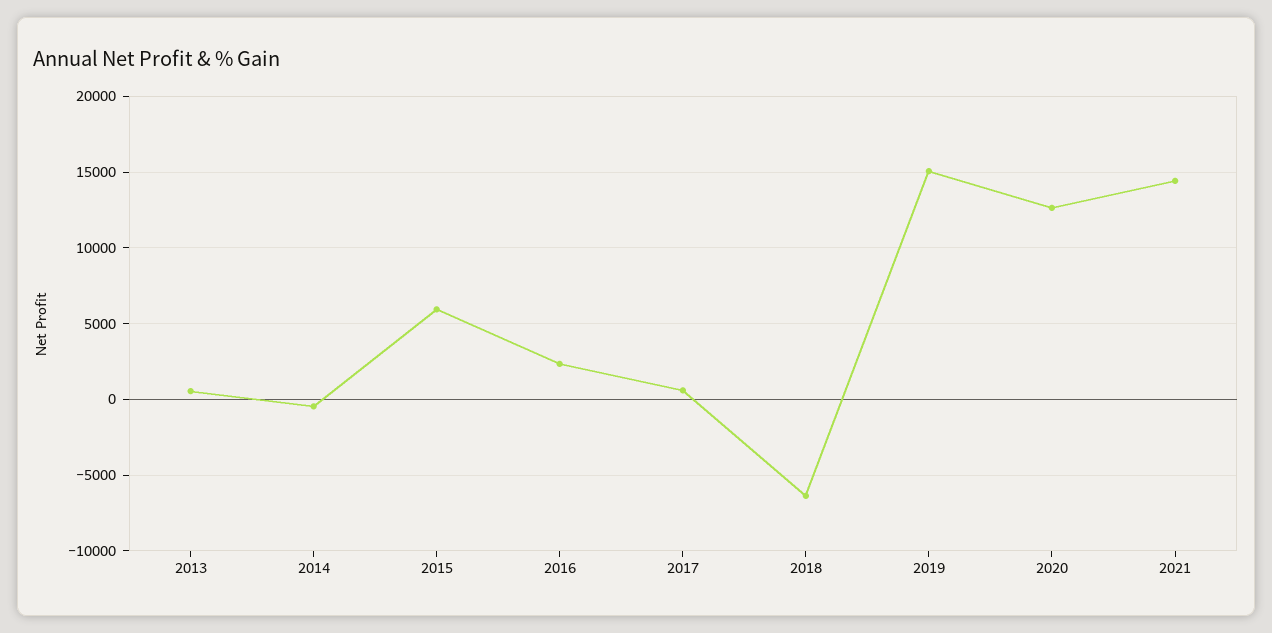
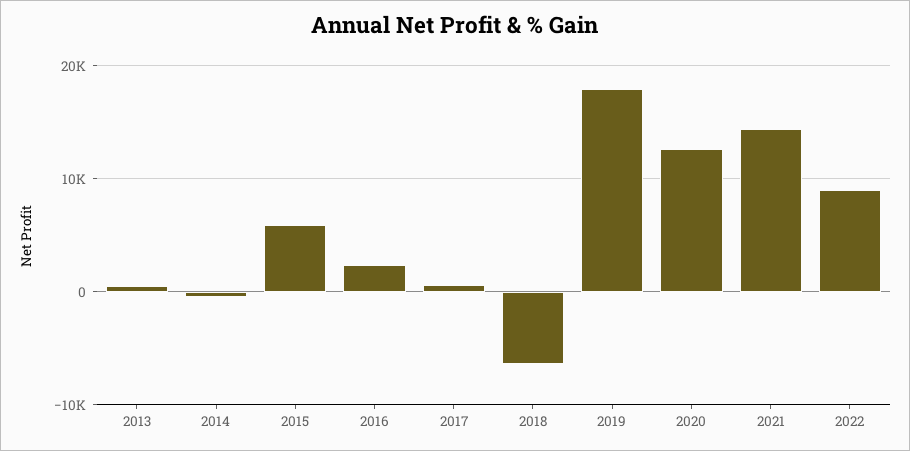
2019: 15000 -> 18000
2022: none -> 9000

